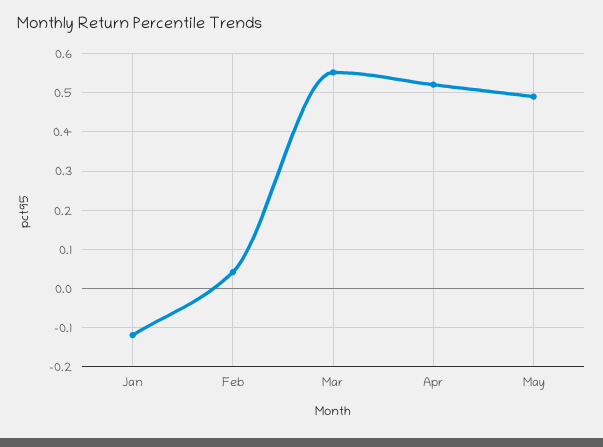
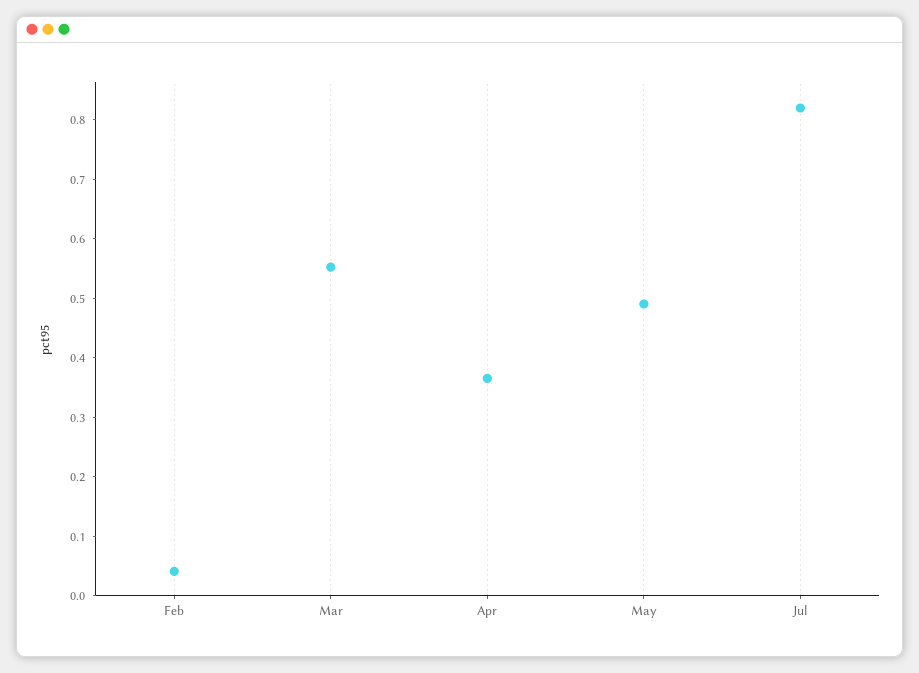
Jan: -0.12 -> none
Apr: 0.52 -> 0.36
Jul: none -> 0.82

